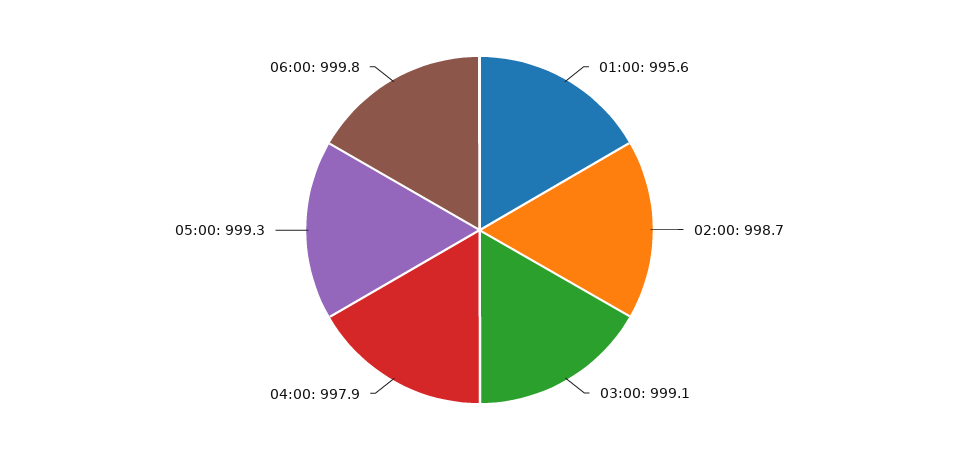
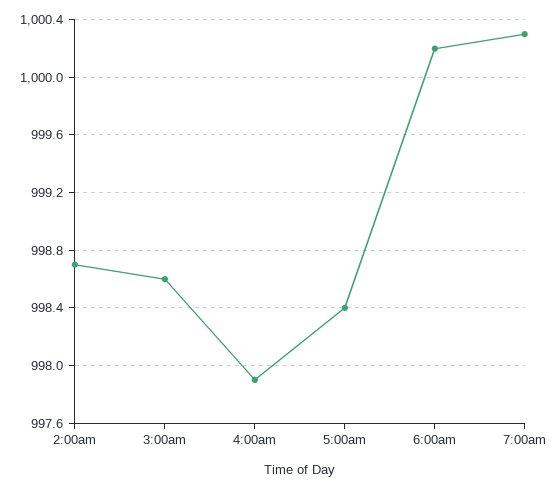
01:00: 995.6 -> none
03:00: 999.1 -> 998.6
05:00: 999.3 -> 998.4
06:00: 999.8 -> 1000.2
7:00am: none -> 1000.3

